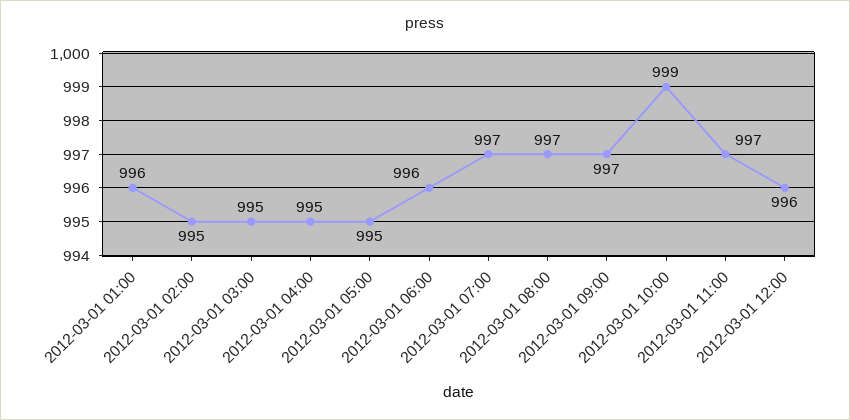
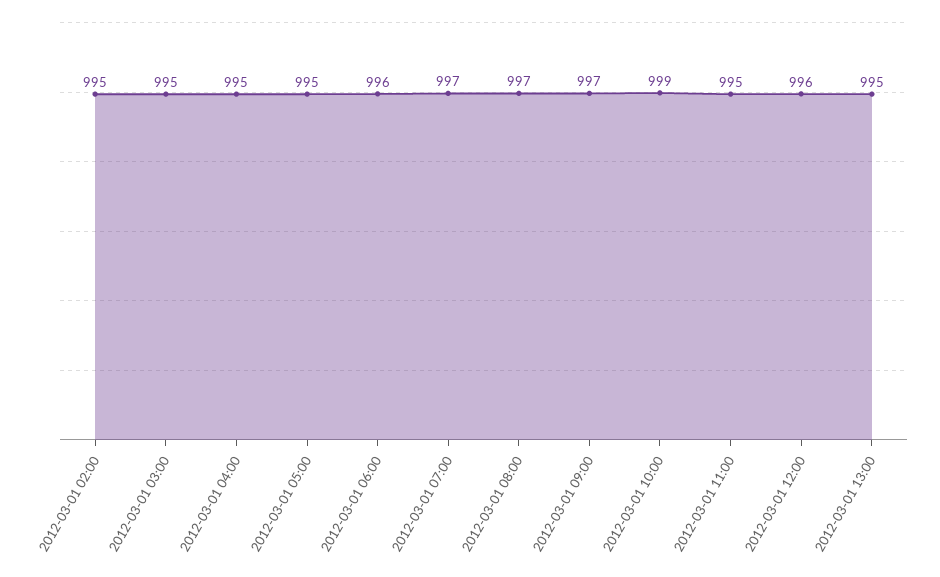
2012-03-01 01:00: 996 -> none
2012-03-01 11:00: 997 -> 995
2012-03-01 13:00: none -> 995

